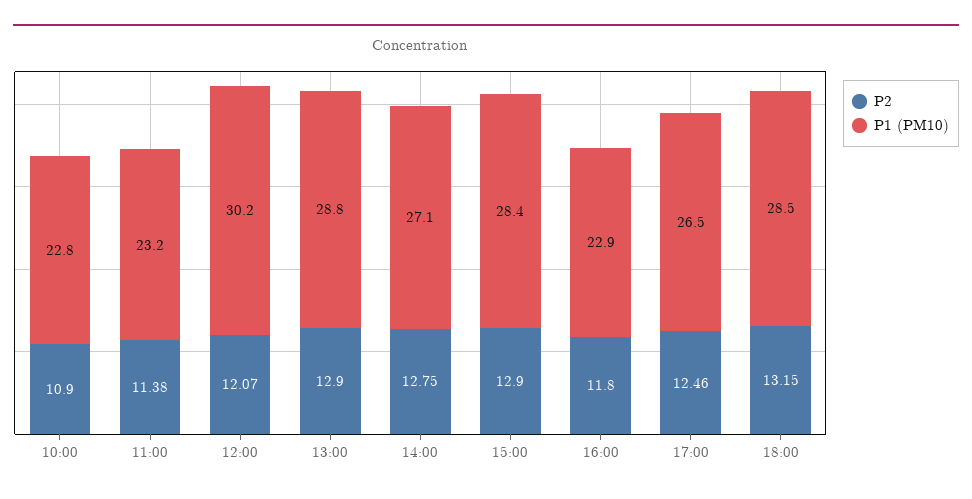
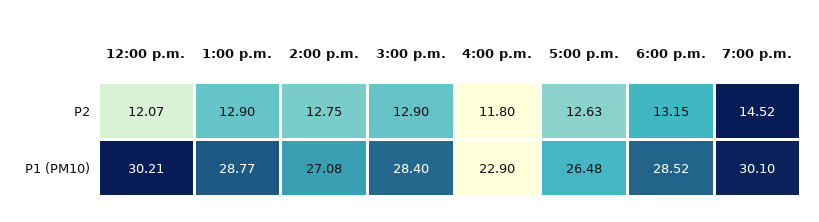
P2, 10:00: 10.9 -> none
P1 (PM10), 10:00: 22.8 -> none
P2, 11:00: 11.38 -> none
P1 (PM10), 11:00: 23.2 -> none
P2, 17:00: 12.46 -> 12.63
P2, 7:00 p.m.: none -> 14.52
P1 (PM10), 7:00 p.m.: none -> 30.1

